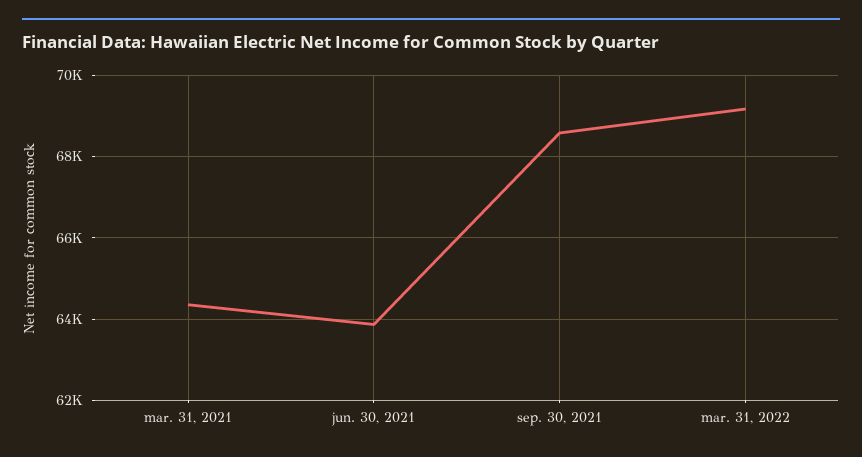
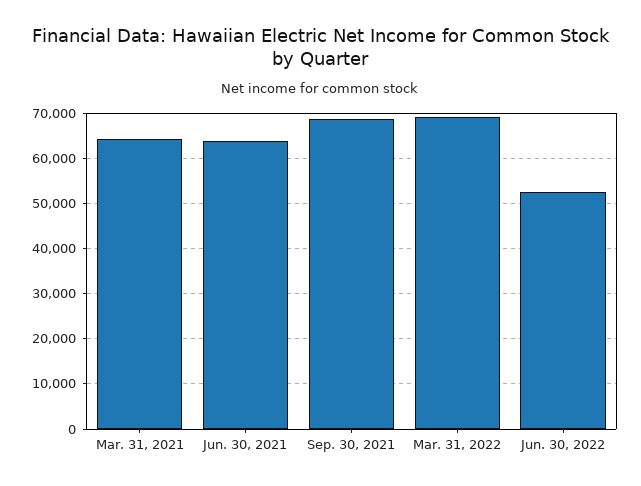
Jun. 30, 2022: none -> 52000

